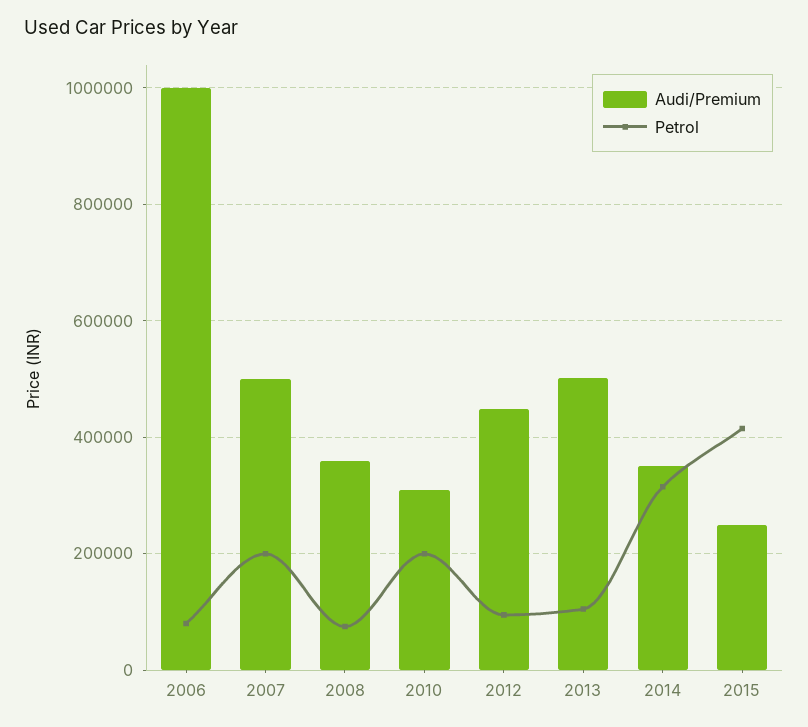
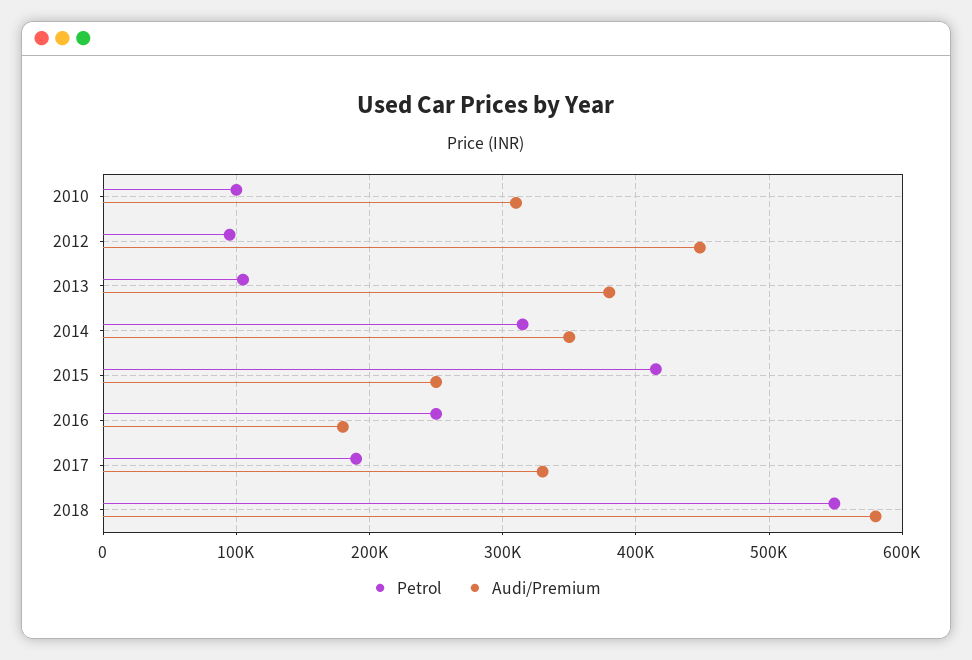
Audi/Premium, 2006: 1000000 -> none
Petrol, 2006: 80000 -> none
Audi/Premium, 2007: 500000 -> none
Petrol, 2007: 200000 -> none
Audi/Premium, 2008: 360000 -> none
Petrol, 2008: 80000 -> none
Petrol, 2010: 200000 -> 100000
Audi/Premium, 2013: 500000 -> 380000
Petrol, 2016: none -> 250000
Audi/Premium, 2016: none -> 180000
Petrol, 2017: none -> 190000
Audi/Premium, 2017: none -> 330000
Petrol, 2018: none -> 550000
Audi/Premium, 2018: none -> 580000

